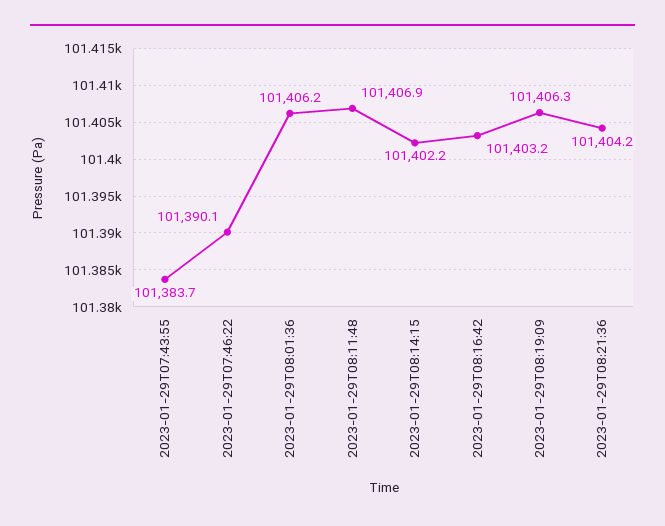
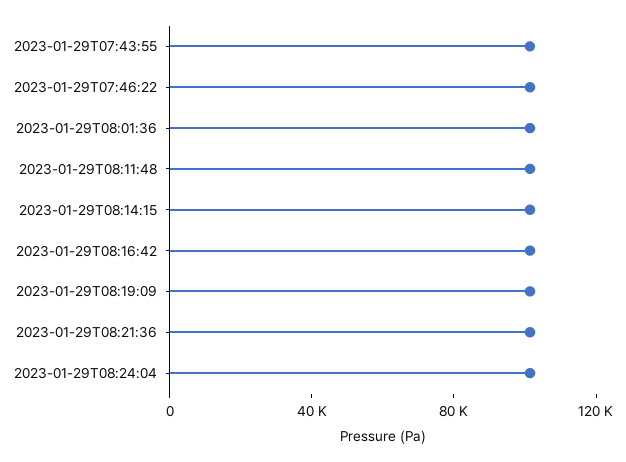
2023-01-29T08:24:04: none -> 100000

